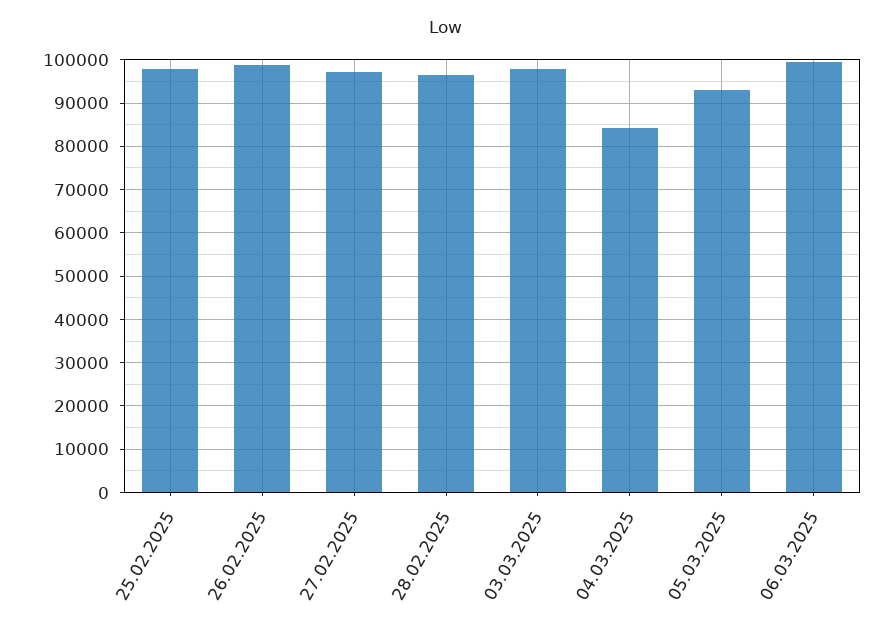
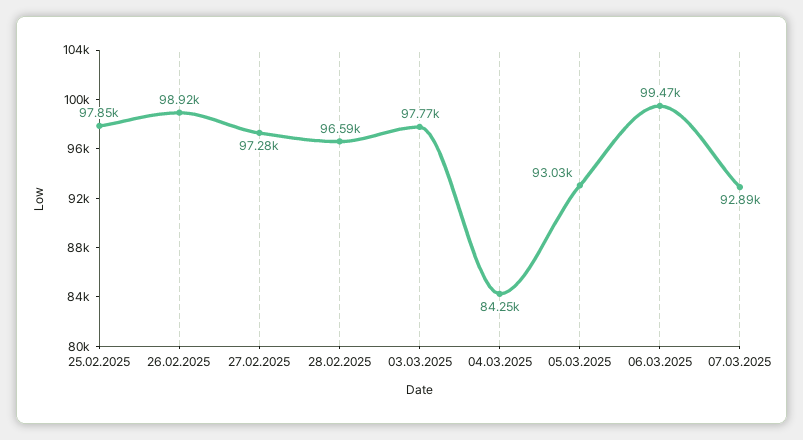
07.03.2025: none -> 92890

